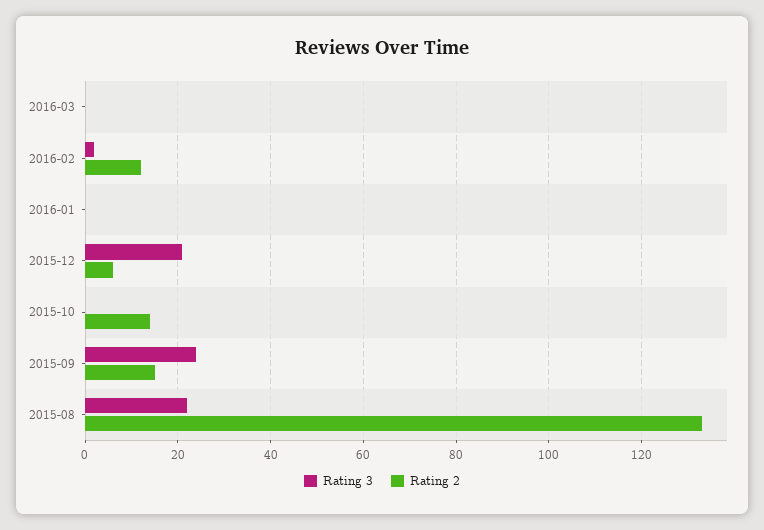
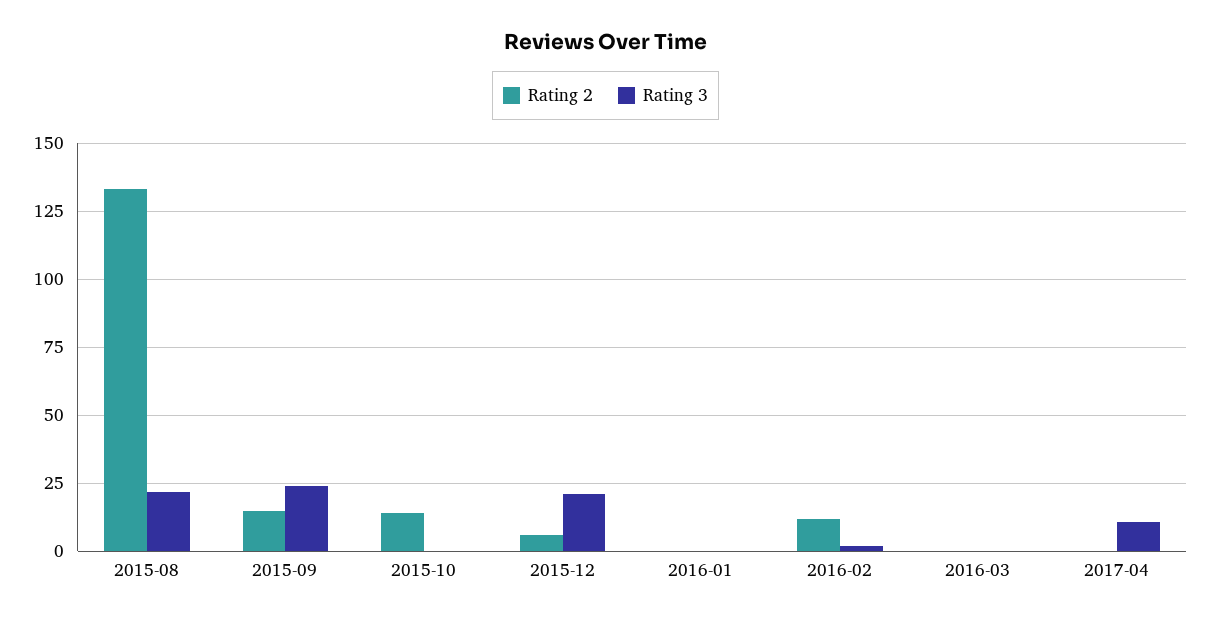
Rating 2, 2017-04: none -> 0
Rating 3, 2017-04: none -> 10

